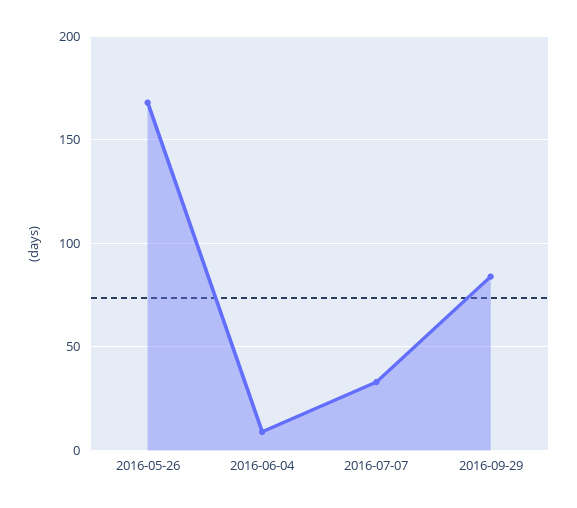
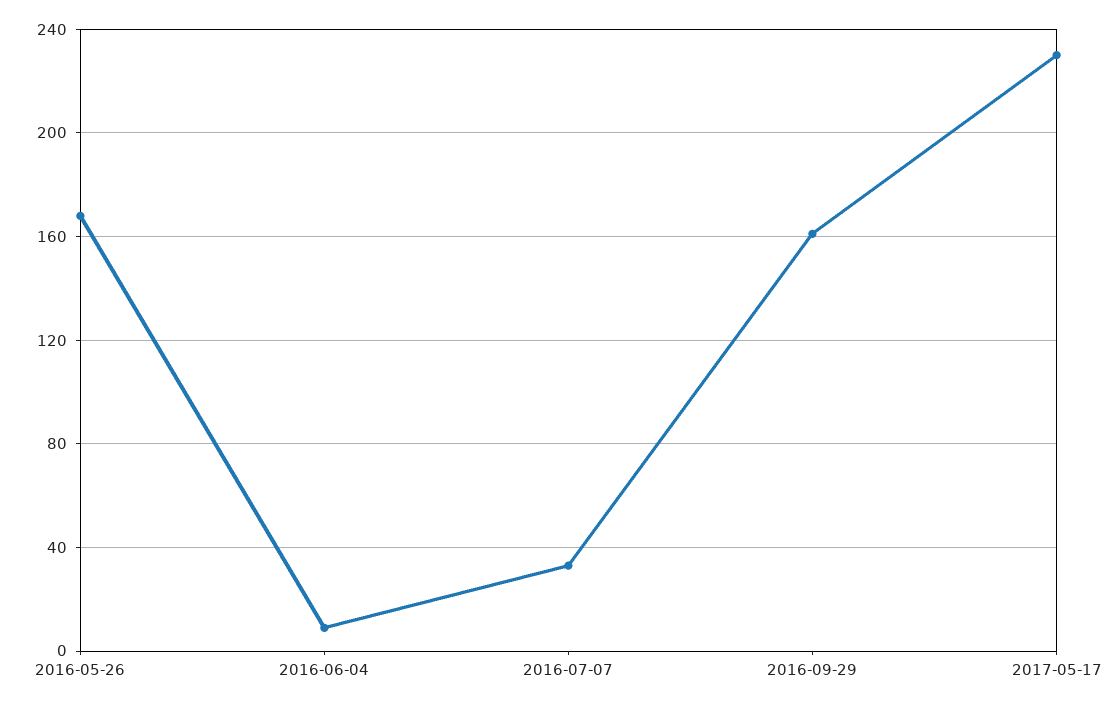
2016-09-29: 85 -> 160
2017-05-17: none -> 230

